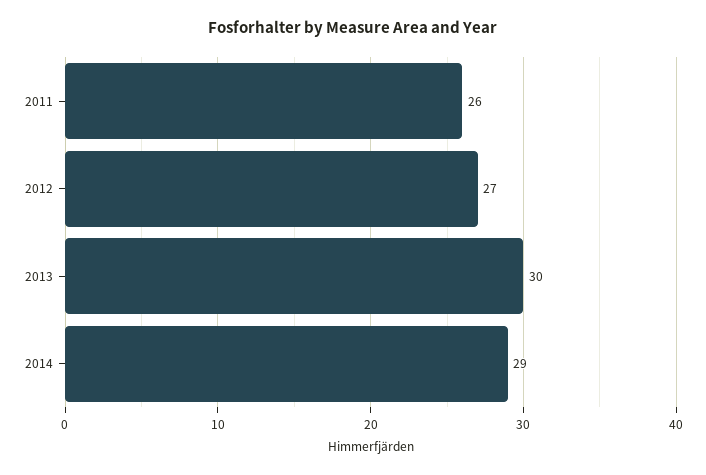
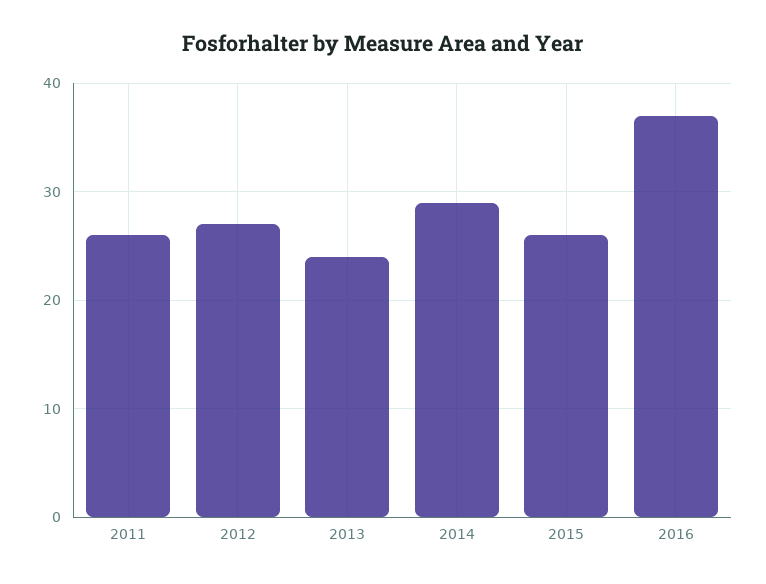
2013: 30 -> 24
2015: none -> 26
2016: none -> 37

